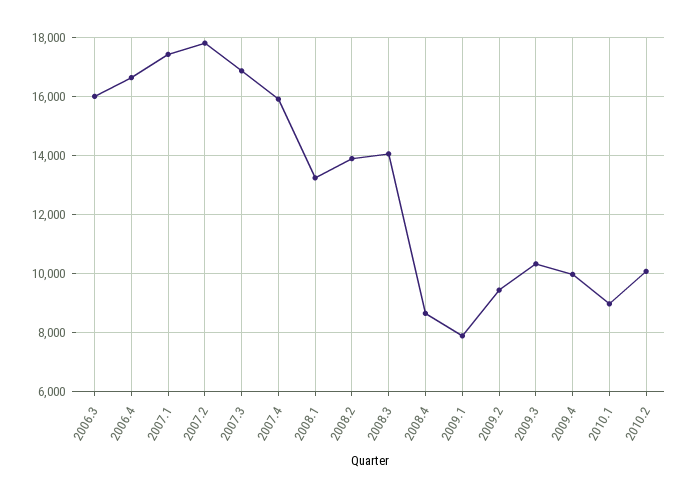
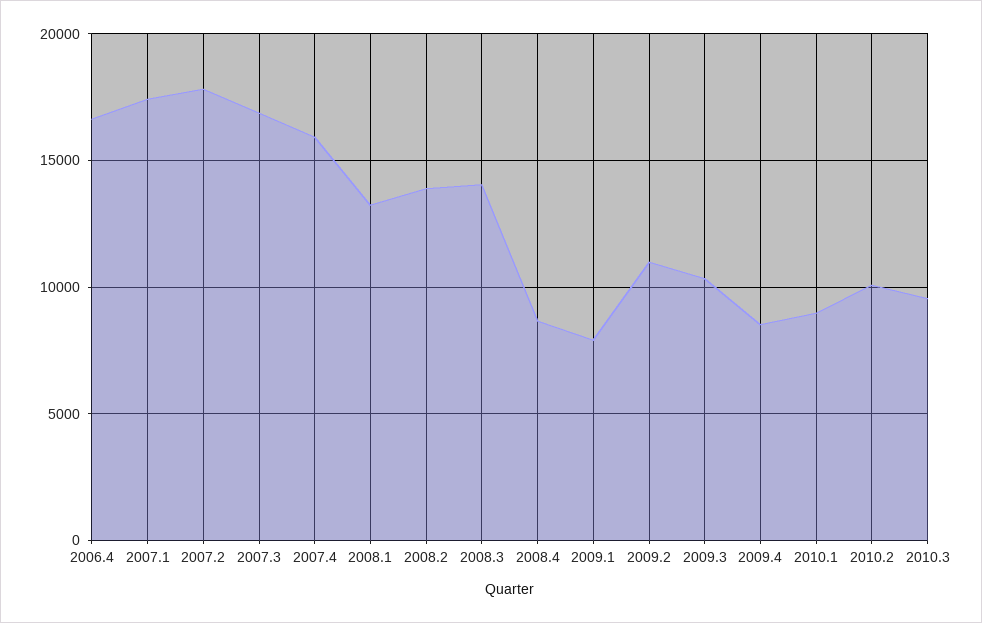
2006.3: 16000 -> none
2009.2: 9500 -> 11000
2009.4: 10000 -> 8500
2010.3: none -> 9500

